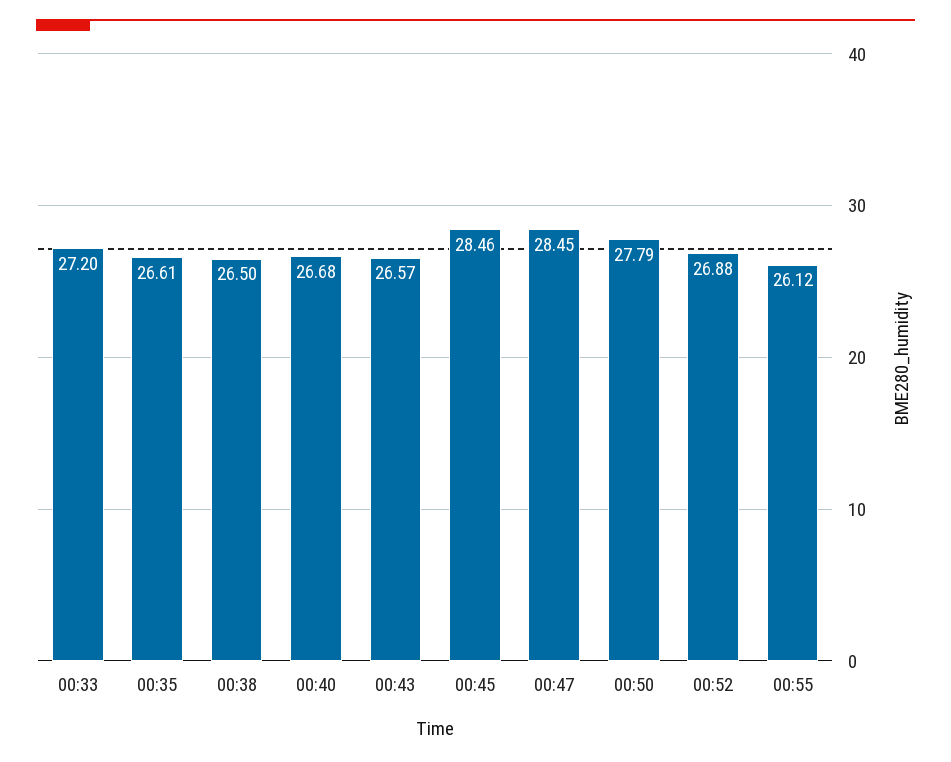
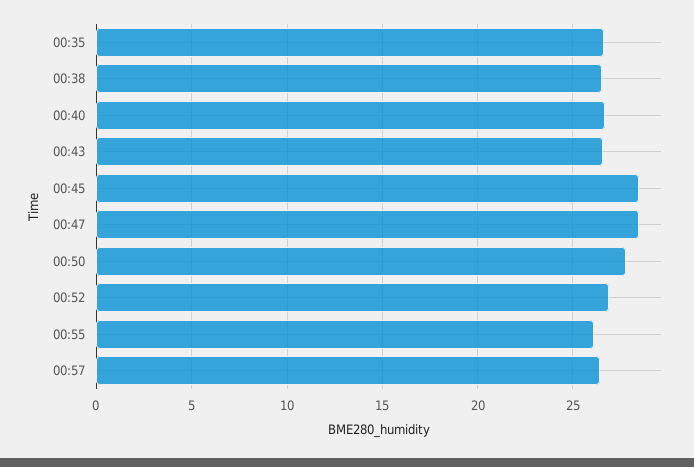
00:33: 27.2 -> none
00:57: none -> 26.5

